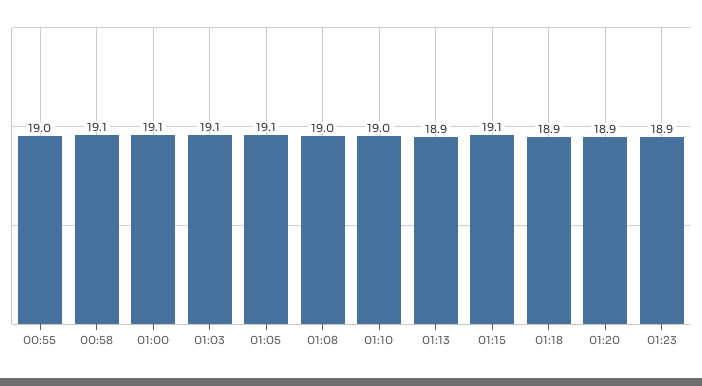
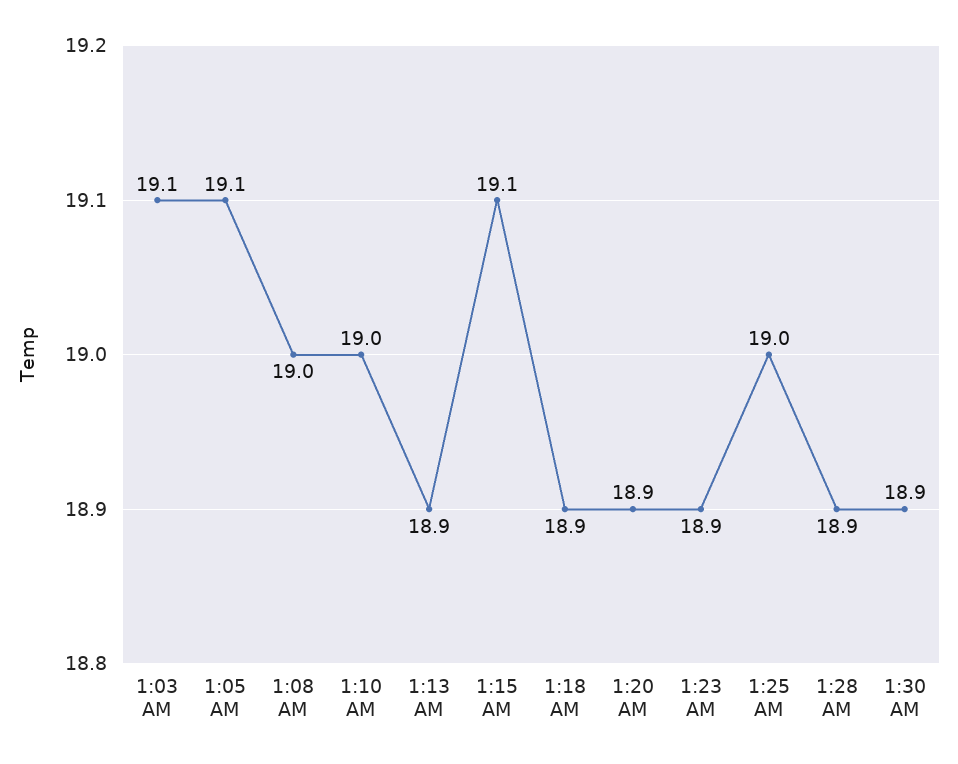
00:55: 19 -> none
00:58: 19.1 -> none
01:00: 19.1 -> none
1:25 AM: none -> 19
1:28 AM: none -> 18.9
1:30 AM: none -> 18.9

